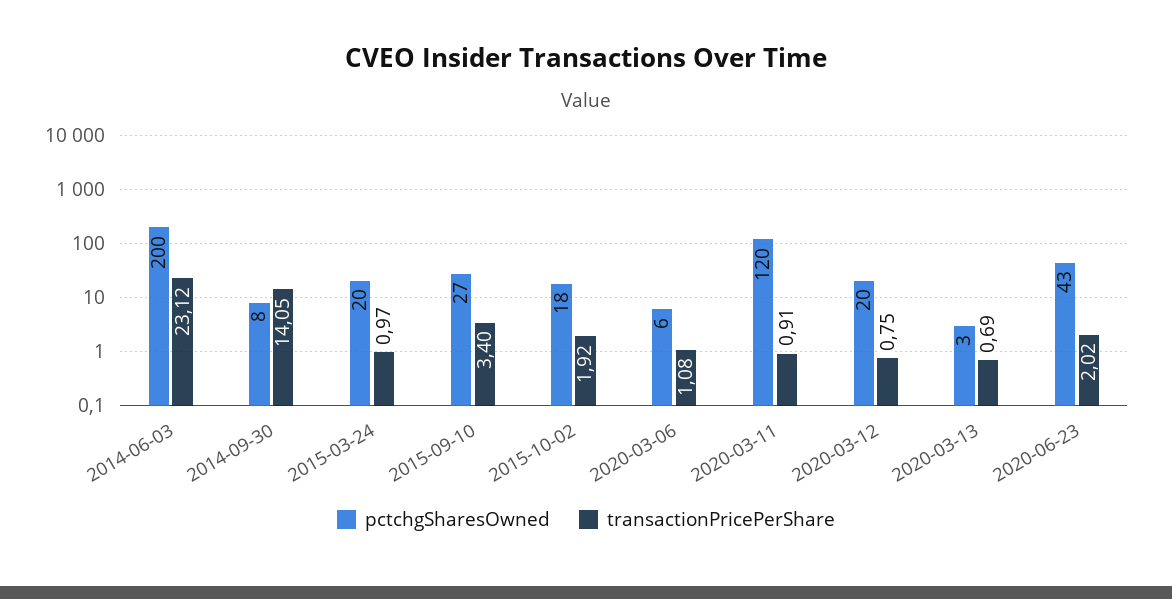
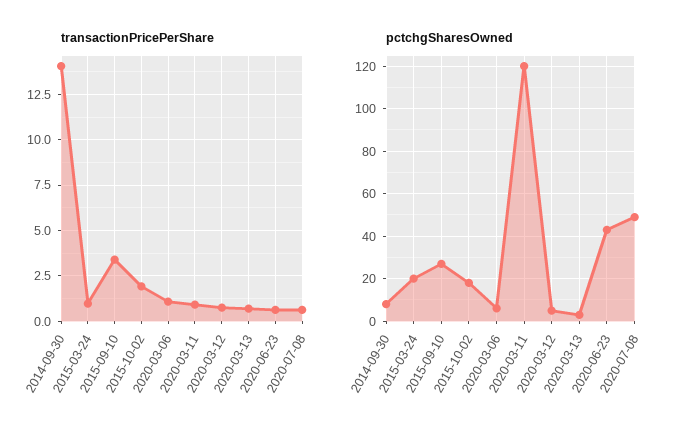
pctchgSharesOwned, 2014-06-03: 200 -> none
transactionPricePerShare, 2014-06-03: 23.12 -> none
pctchgSharesOwned, 2020-03-12: 20 -> 5
transactionPricePerShare, 2020-06-23: 2.02 -> 0.5
transactionPricePerShare, 2020-07-08: none -> 0.5
pctchgSharesOwned, 2020-07-08: none -> 50

